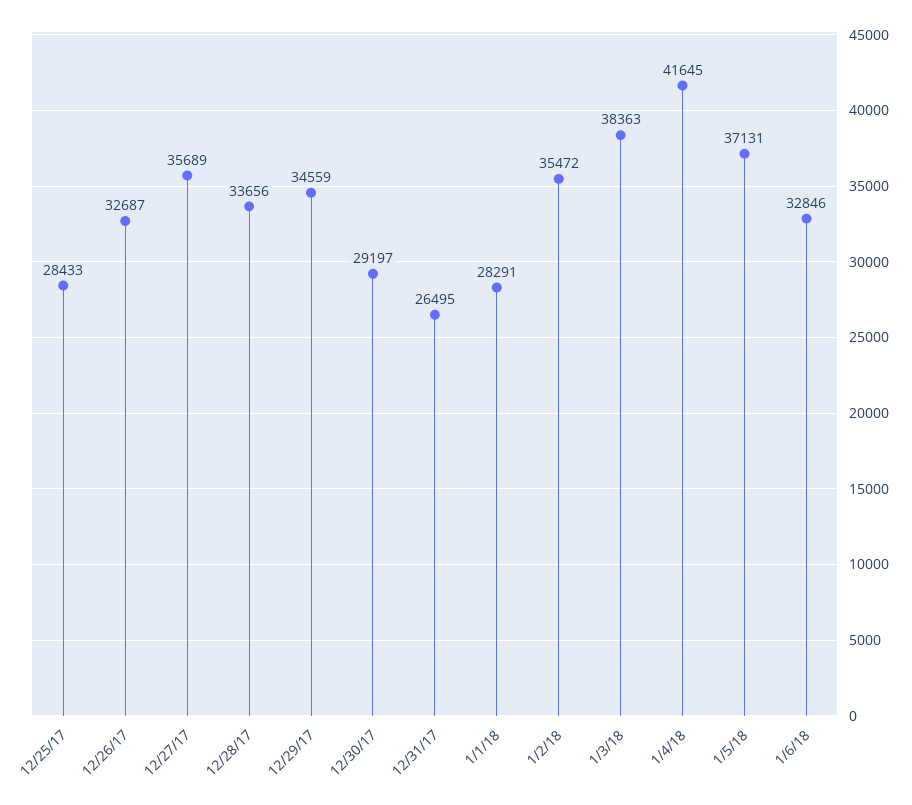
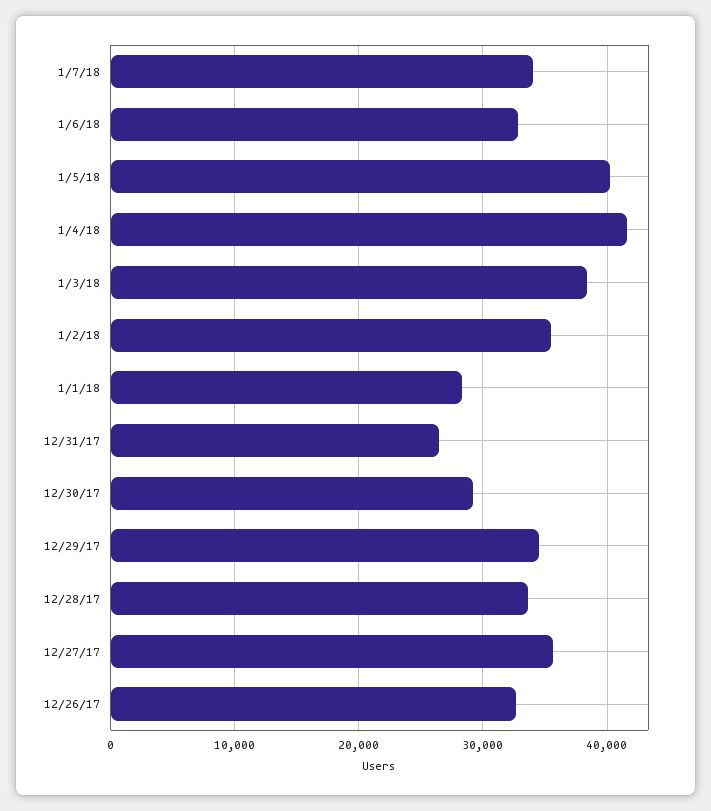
12/25/17: 28433 -> none
1/5/18: 37131 -> 40000
1/7/18: none -> 34000

